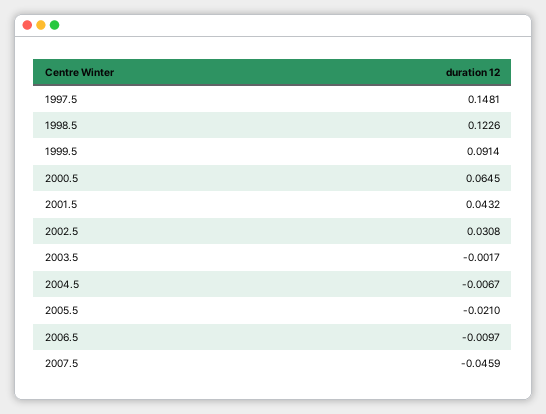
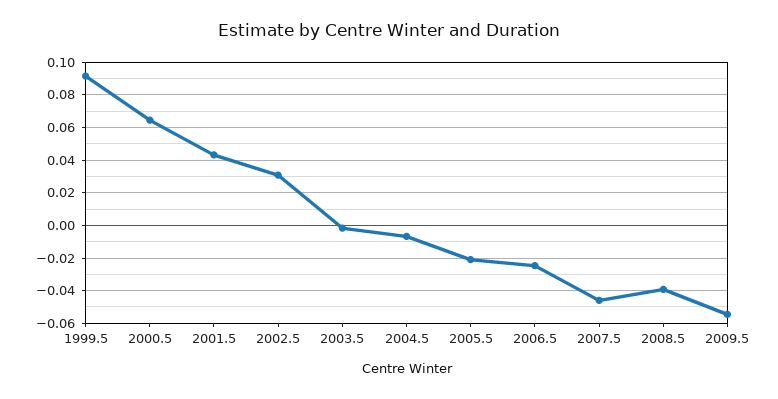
1997.5: 0.1481 -> none
1998.5: 0.1226 -> none
2006.5: -0.0097 -> -0.025
2008.5: none -> -0.04
2009.5: none -> -0.055

